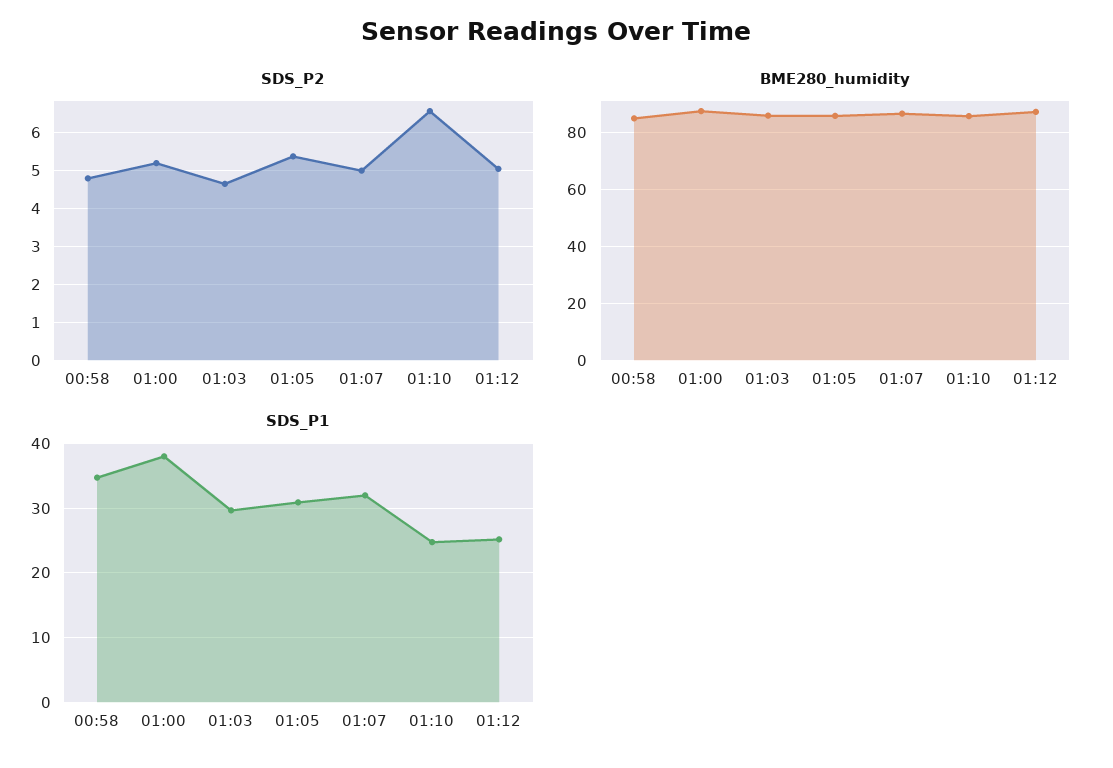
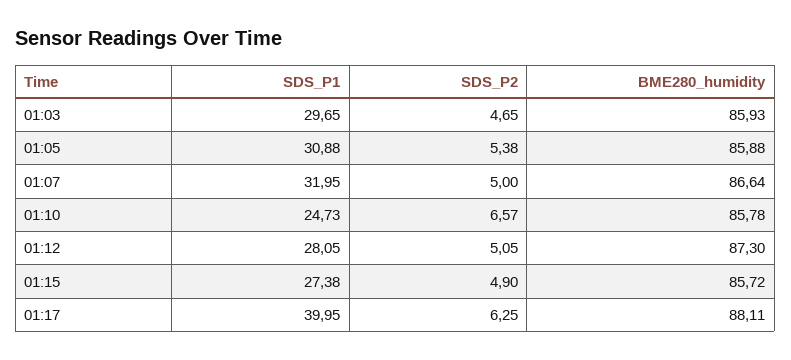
SDS_P2, 00:58: 4.8 -> none
SDS_P2, 01:00: 5.2 -> none
BME280_humidity, 00:58: 85 -> none
BME280_humidity, 01:00: 87.5 -> none
SDS_P1, 00:58: 35 -> none
SDS_P1, 01:00: 38 -> none
SDS_P1, 01:12: 25 -> 28.05
SDS_P1, 01:15: none -> 27.38
SDS_P2, 01:15: none -> 4.9
BME280_humidity, 01:15: none -> 85.72
SDS_P1, 01:17: none -> 39.95
SDS_P2, 01:17: none -> 6.25
BME280_humidity, 01:17: none -> 88.11

